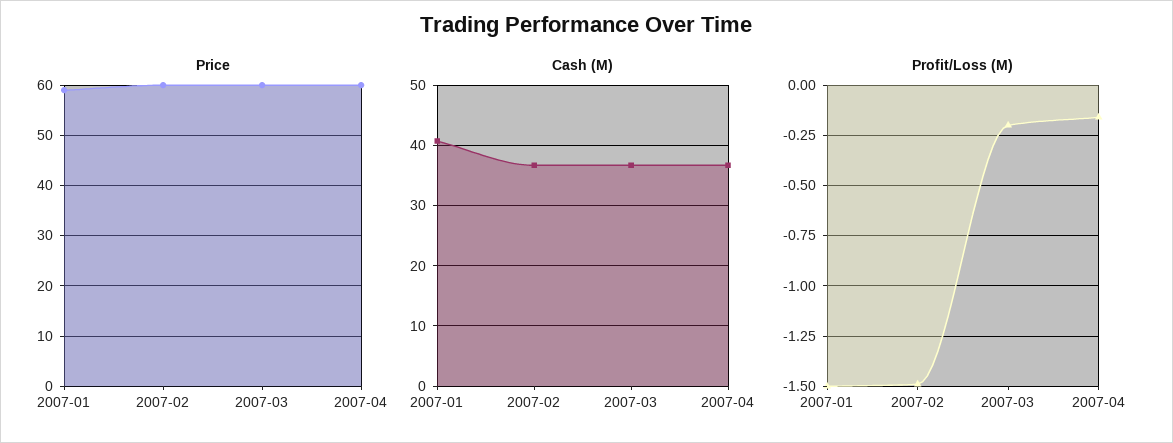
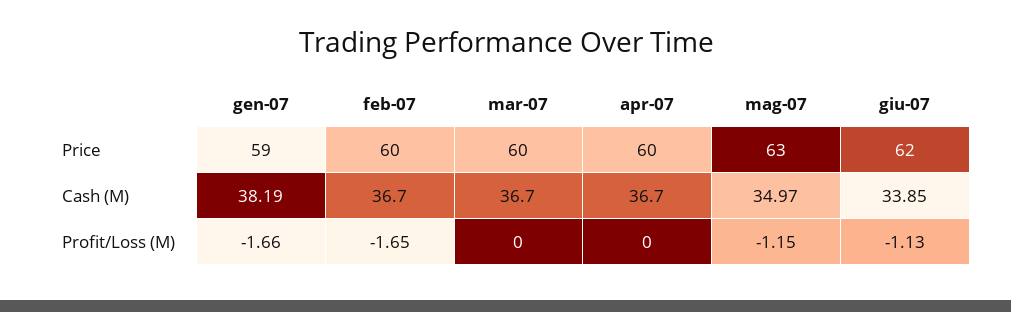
Cash (M), 2007-01: 41 -> 38.19
Profit/Loss (M), 2007-01: -1.5 -> -1.66
Profit/Loss (M), 2007-02: -1.5 -> -1.65
Profit/Loss (M), 2007-03: -0.2 -> 0
Profit/Loss (M), 2007-04: -0.15 -> 0
Price, mag-07: none -> 63
Price, giu-07: none -> 62
Cash (M), mag-07: none -> 34.97
Cash (M), giu-07: none -> 33.85
Profit/Loss (M), mag-07: none -> -1.15
Profit/Loss (M), giu-07: none -> -1.13

